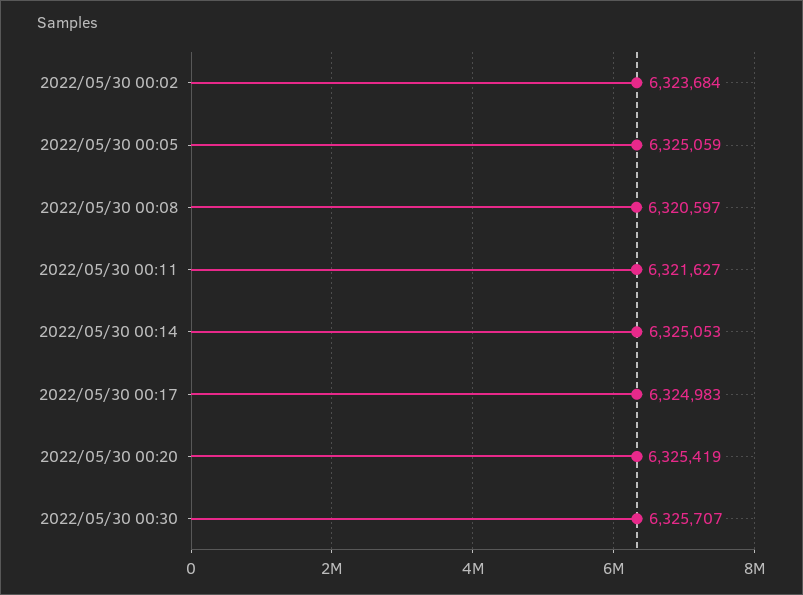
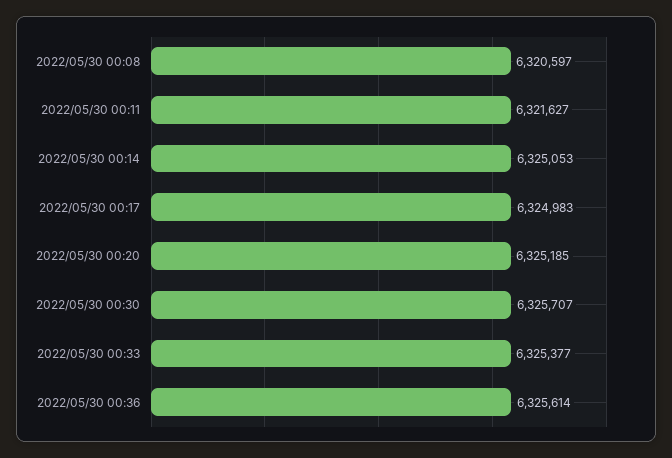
2022/05/30 00:02: 6323684 -> none
2022/05/30 00:05: 6325059 -> none
2022/05/30 00:20: 6325419 -> 6325185
2022/05/30 00:33: none -> 6325377
2022/05/30 00:36: none -> 6325614

